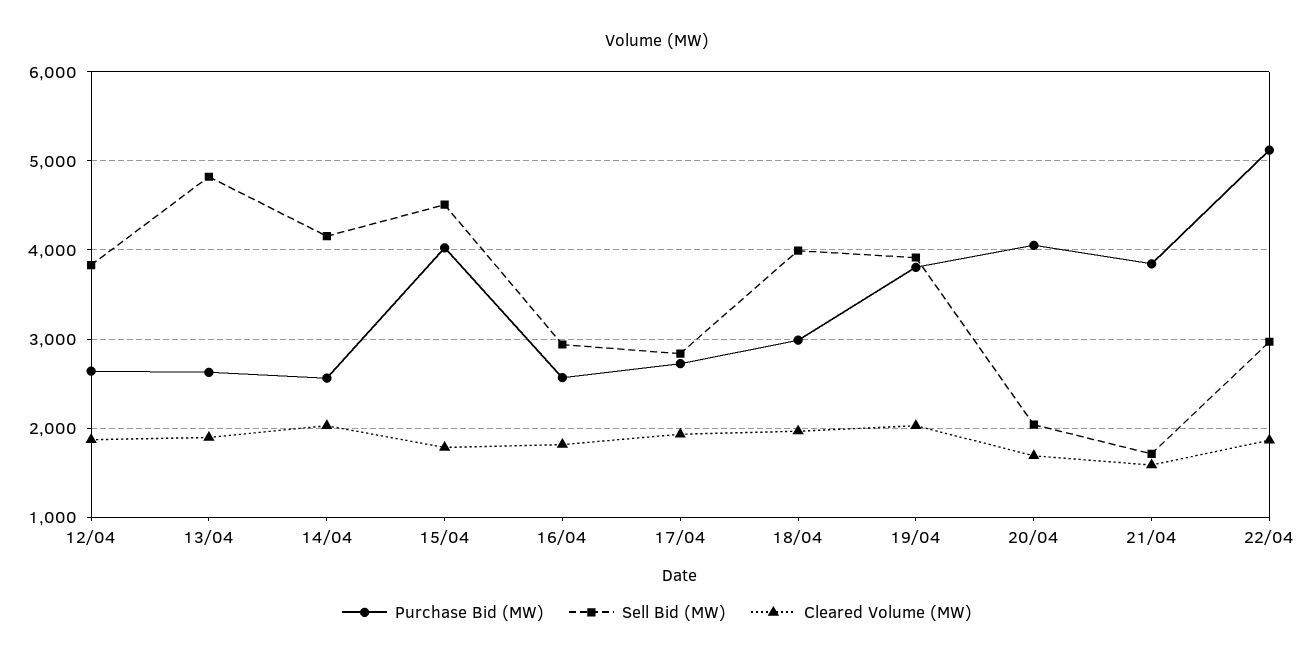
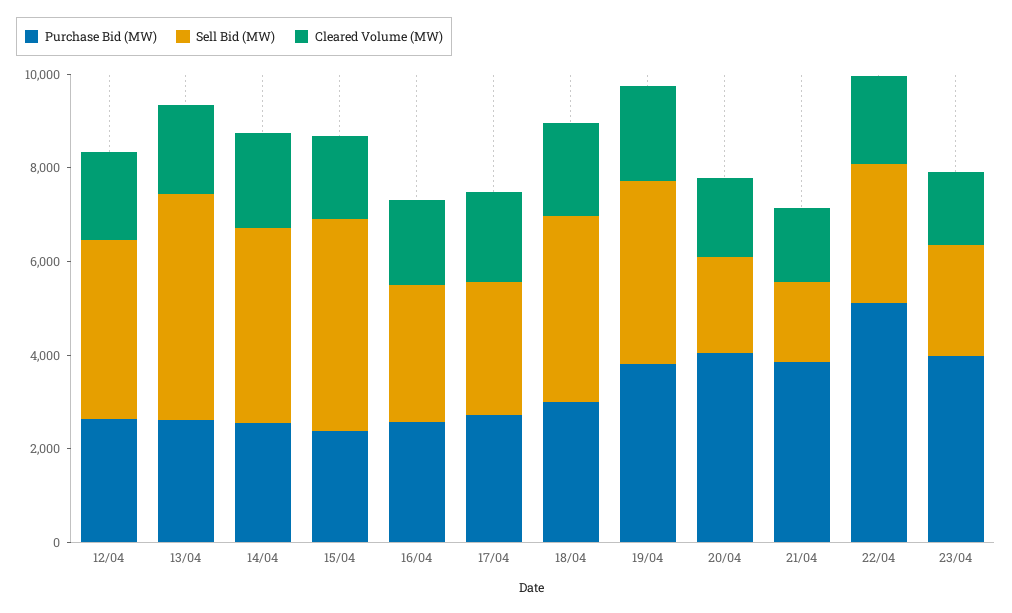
Purchase Bid (MW), 15/04: 4000 -> 2500
Purchase Bid (MW), 23/04: none -> 4000
Sell Bid (MW), 23/04: none -> 2500
Cleared Volume (MW), 23/04: none -> 1500

